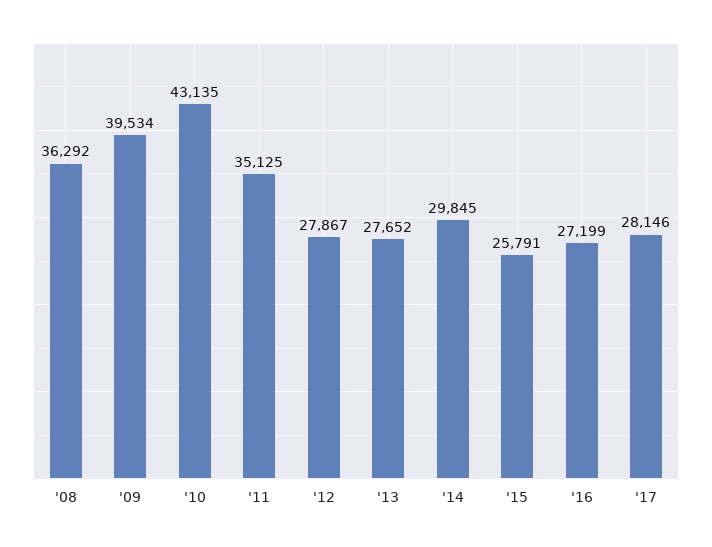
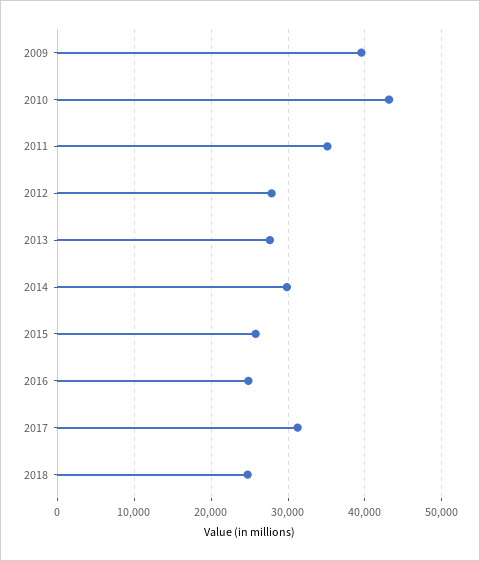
'08: 36292 -> none
'16: 27199 -> 25000
'17: 28146 -> 31000
2018: none -> 25000

